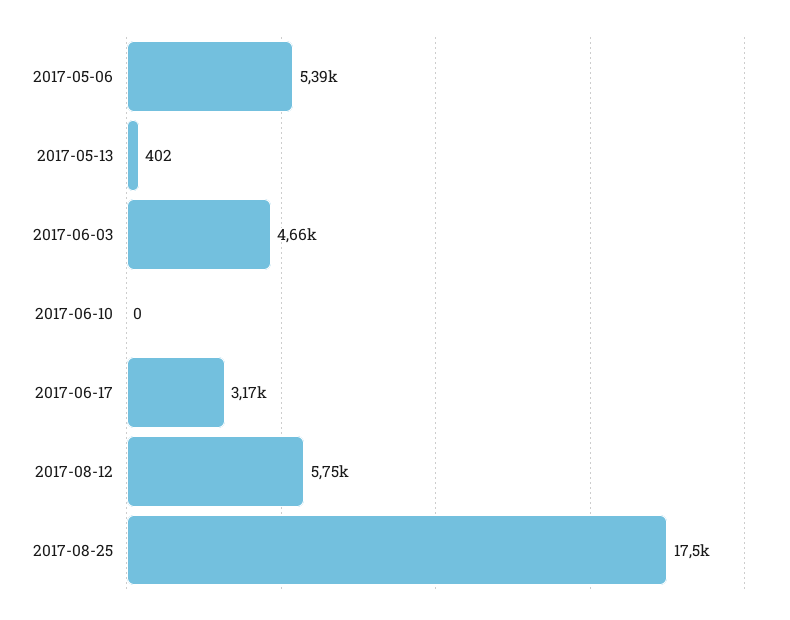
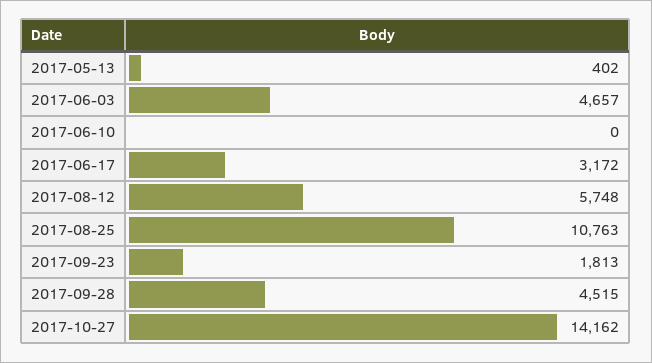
2017-05-06: 5390 -> none
2017-08-25: 17500 -> 10763
2017-09-23: none -> 1813
2017-09-28: none -> 4515
2017-10-27: none -> 14162

